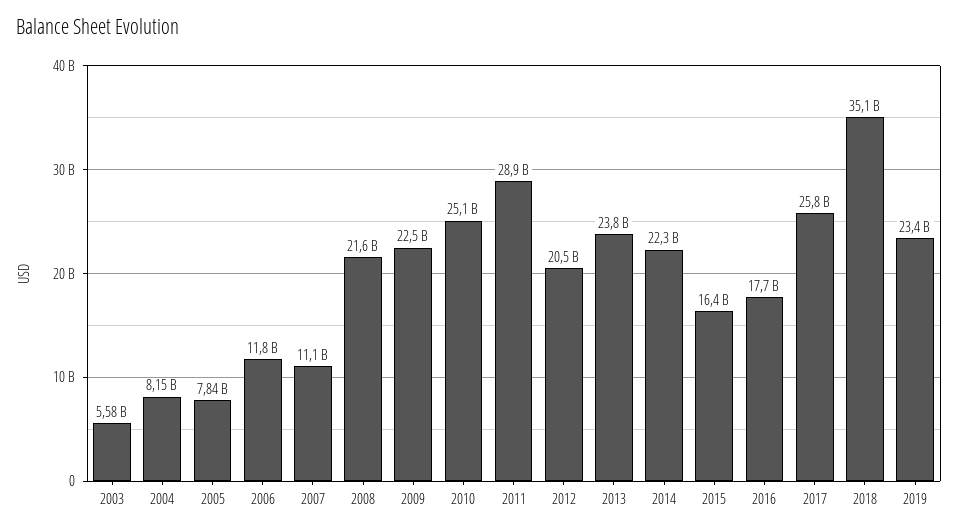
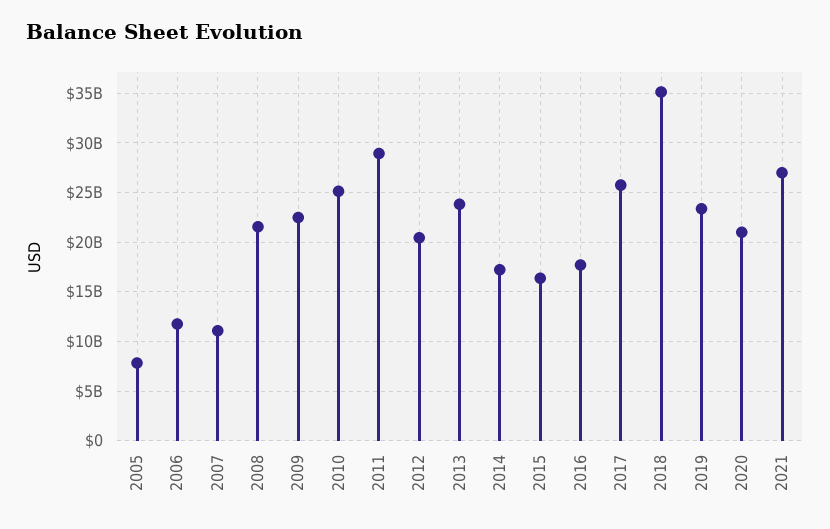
2003: 5580000000 -> none
2004: 8150000000 -> none
2014: 22300000000 -> 17000000000
2020: none -> 21000000000
2021: none -> 27000000000

